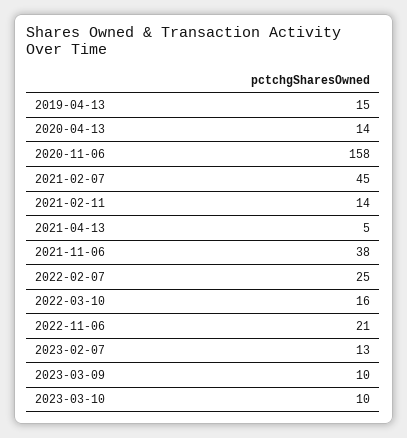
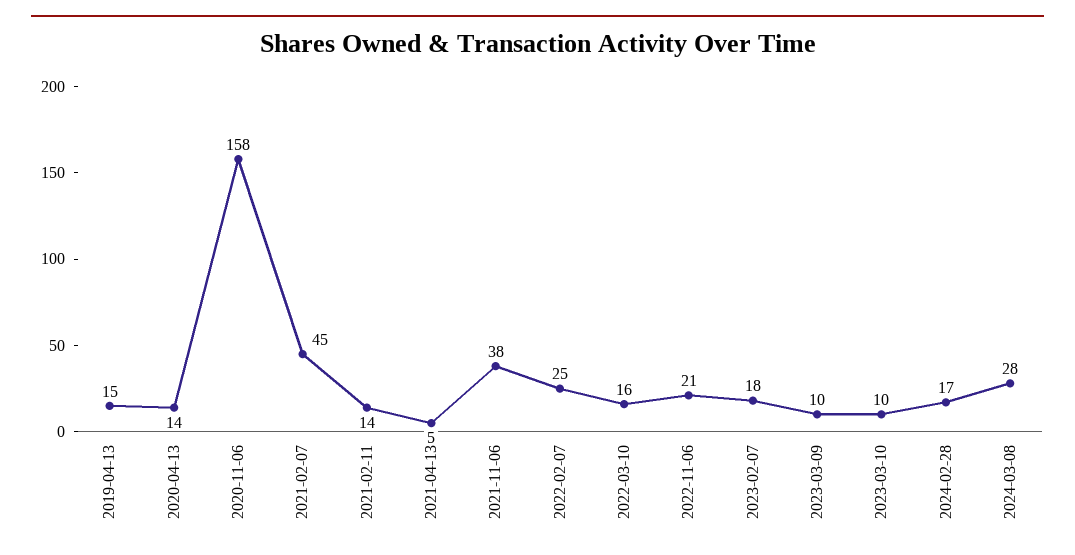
2023-02-07: 13 -> 18
2024-02-28: none -> 17
2024-03-08: none -> 28

